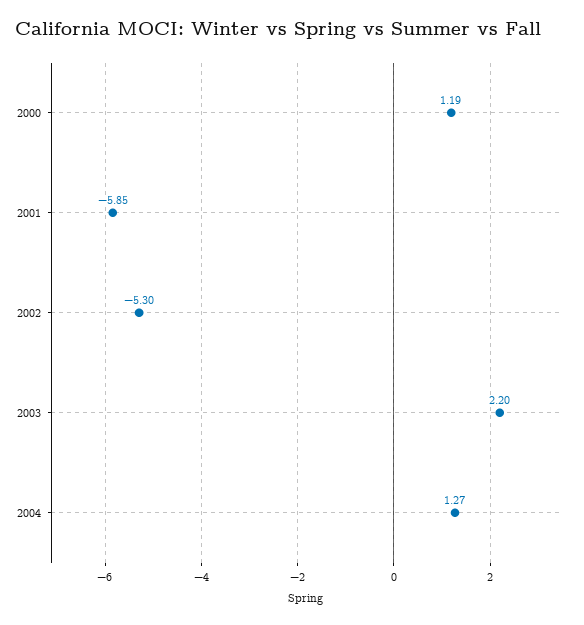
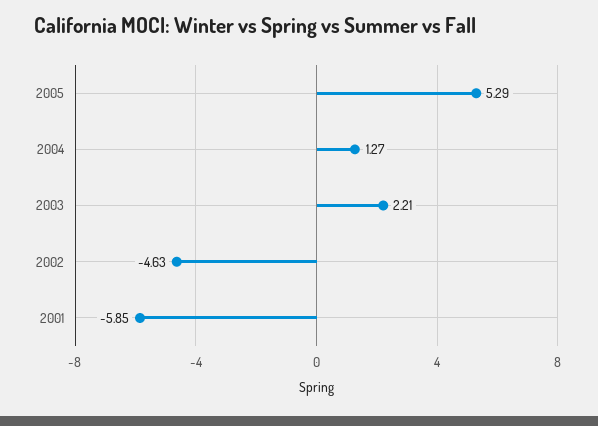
2000: 1.19 -> none
2002: -5.3 -> -4.63
2003: 2.2 -> 2.21
2005: none -> 5.29

